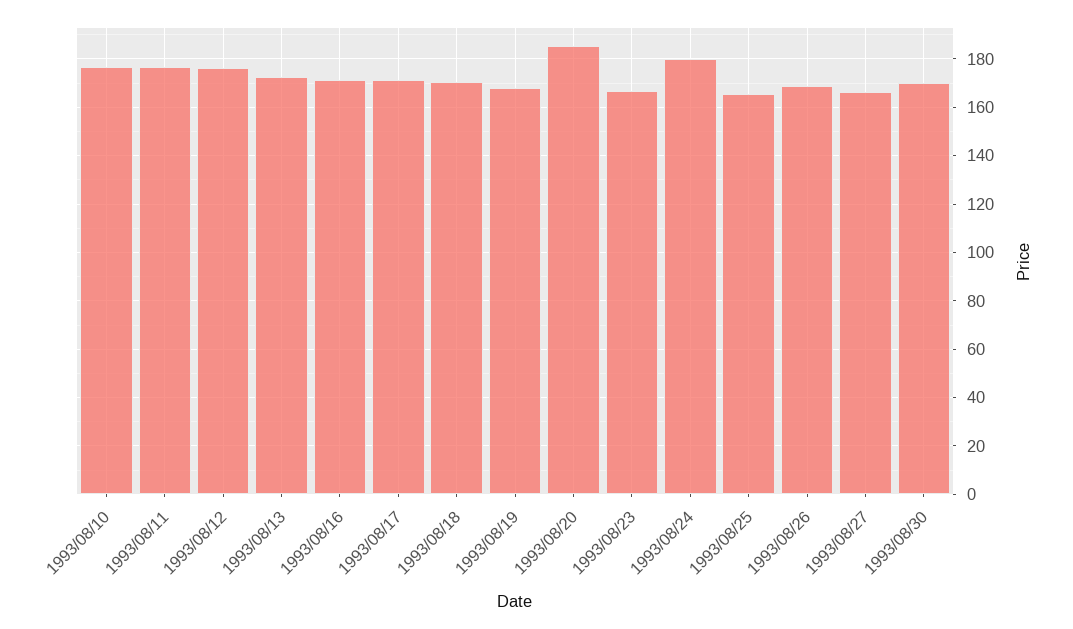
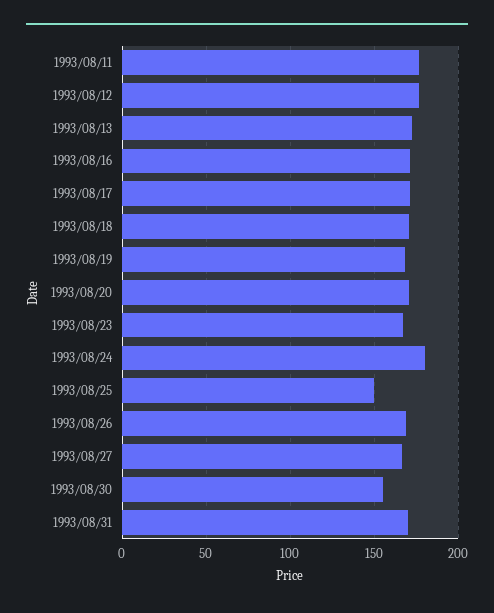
1993/08/10: 177.5 -> none
1993/08/20: 185 -> 170
1993/08/25: 165 -> 150
1993/08/30: 170 -> 155
1993/08/31: none -> 170

